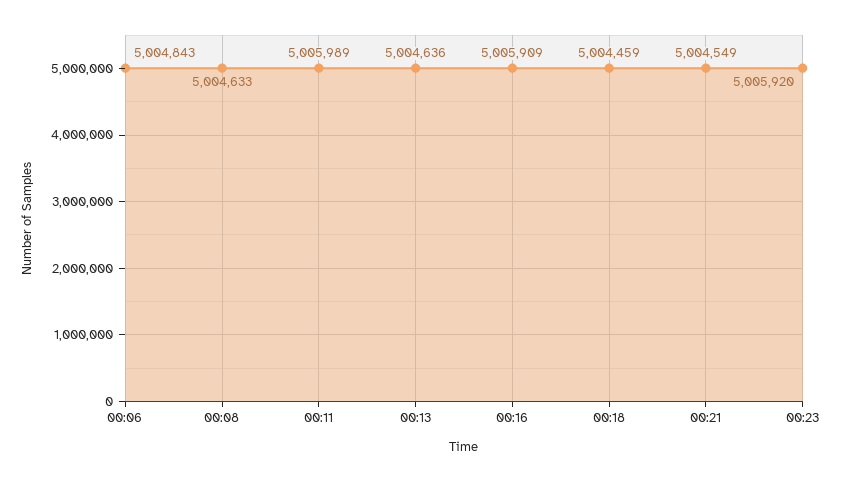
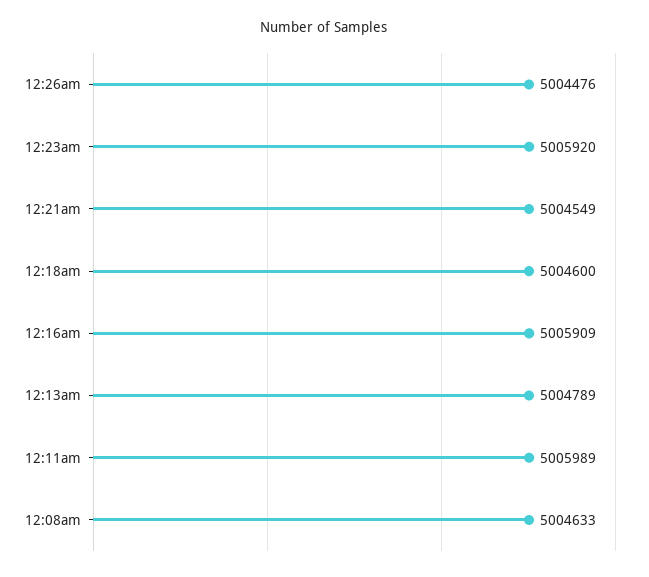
00:06: 5004843 -> none
00:13: 5004636 -> 5004789
00:18: 5004459 -> 5004600
12:26am: none -> 5004476

